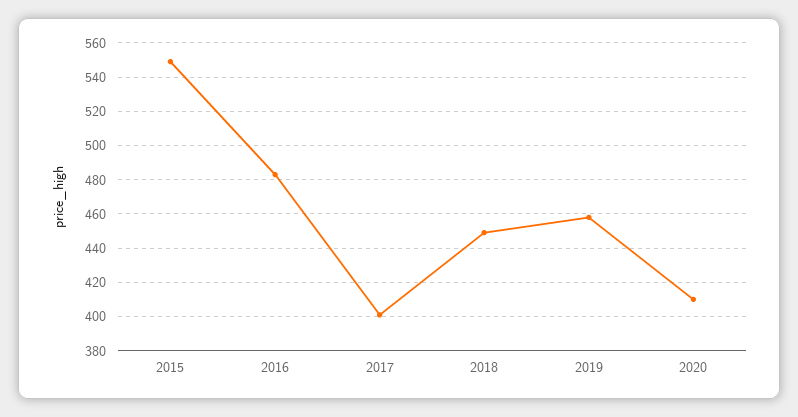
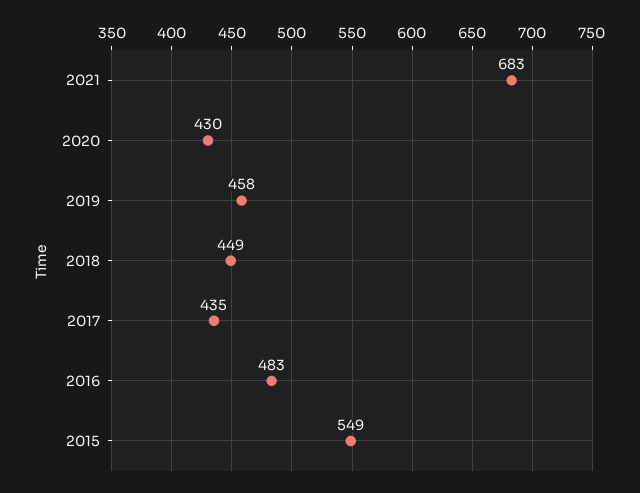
2017: 400 -> 435
2020: 410 -> 430
2021: none -> 683

